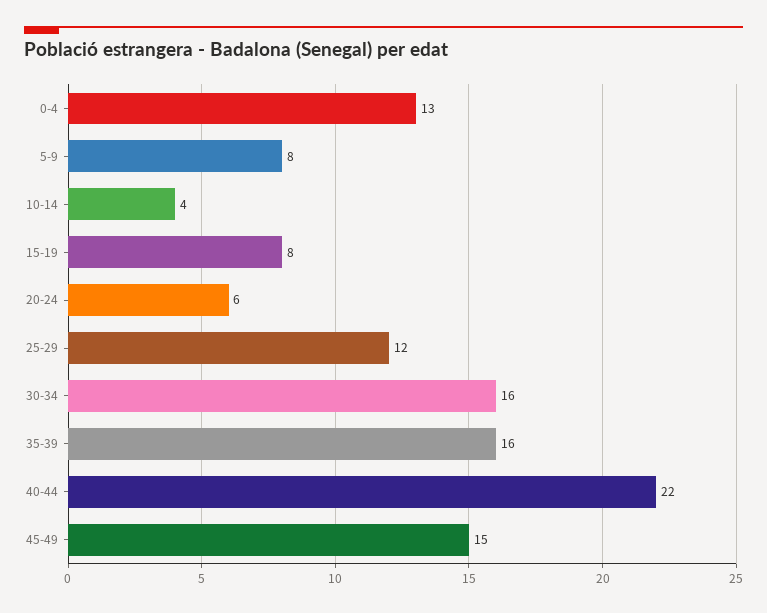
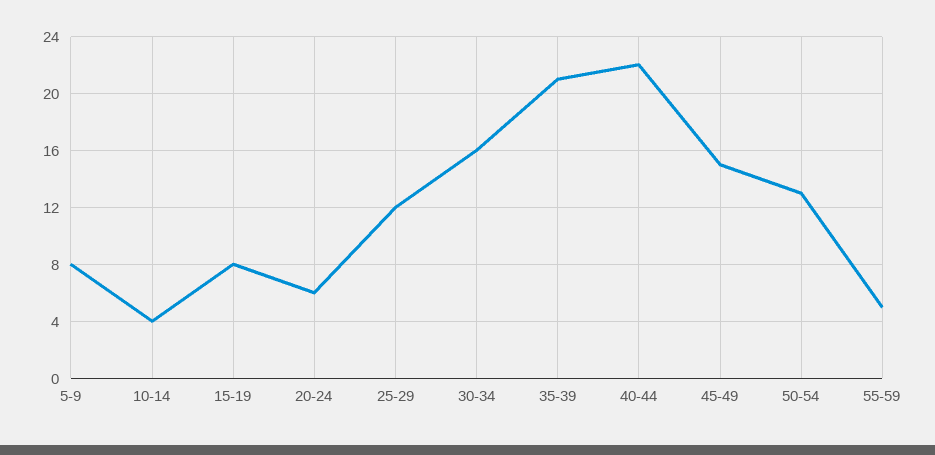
0-4: 13 -> none
35-39: 16 -> 21
50-54: none -> 13
55-59: none -> 5

